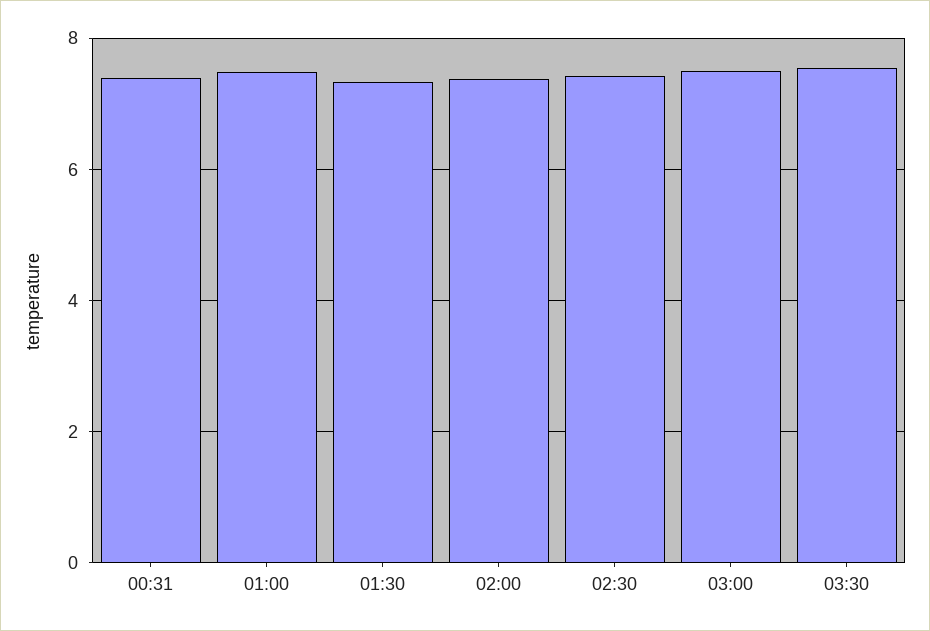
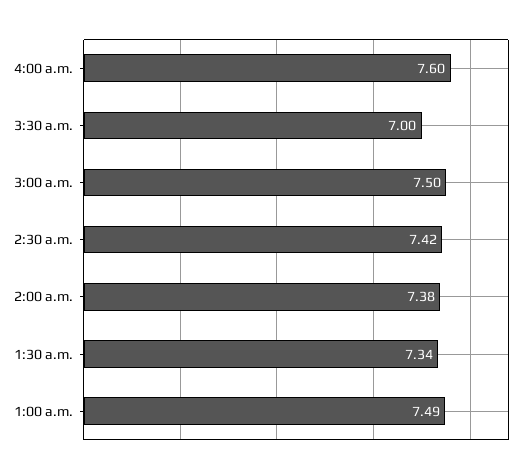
00:31: 7.4 -> none
03:30: 7.6 -> 7
4:00 a.m.: none -> 7.6

